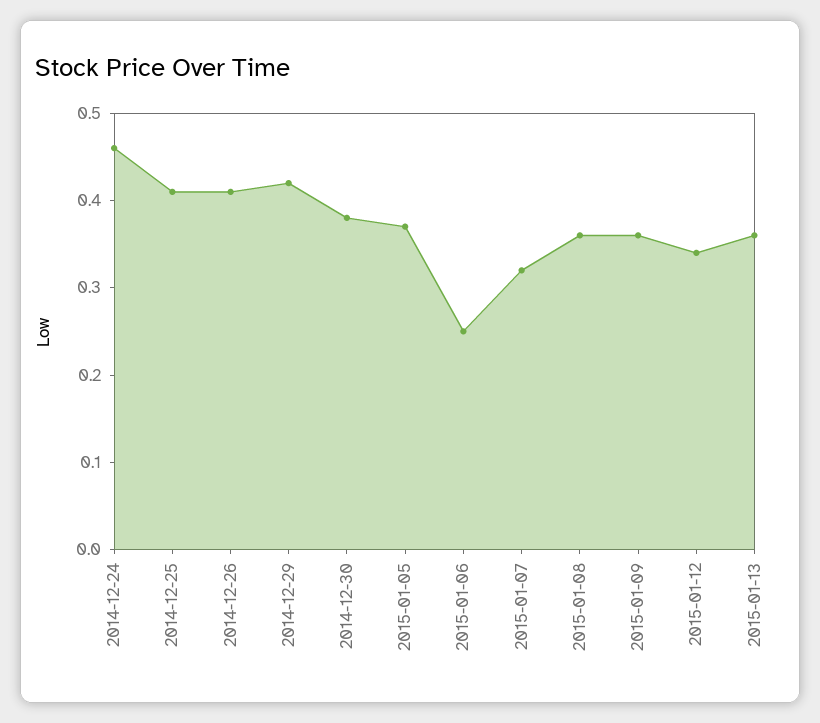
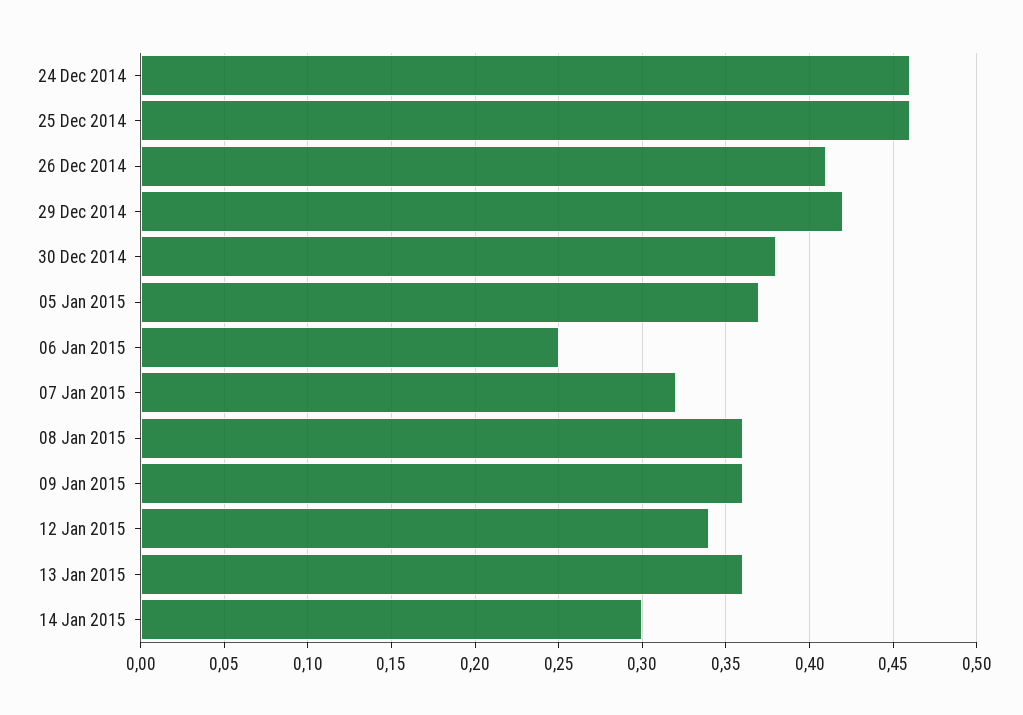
2014-12-25: 0.41 -> 0.46
14 Jan 2015: none -> 0.3

